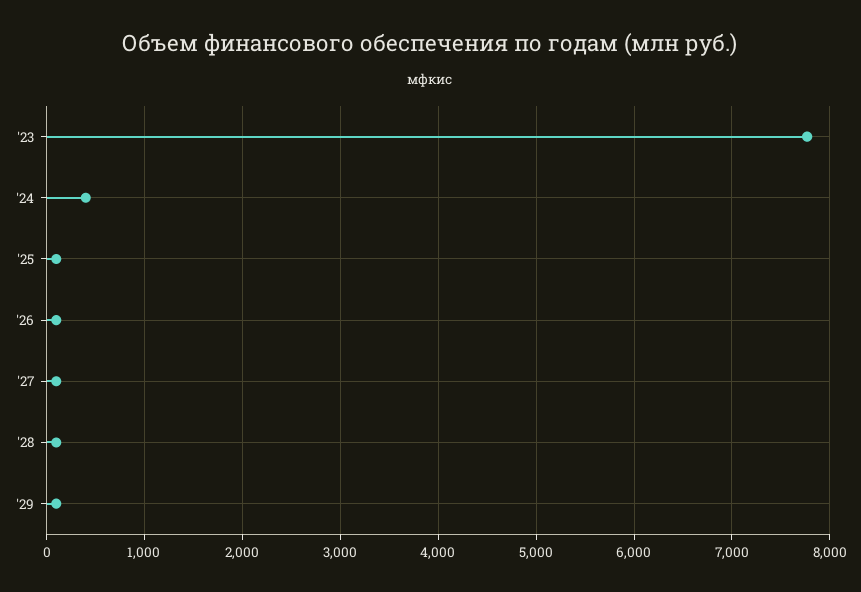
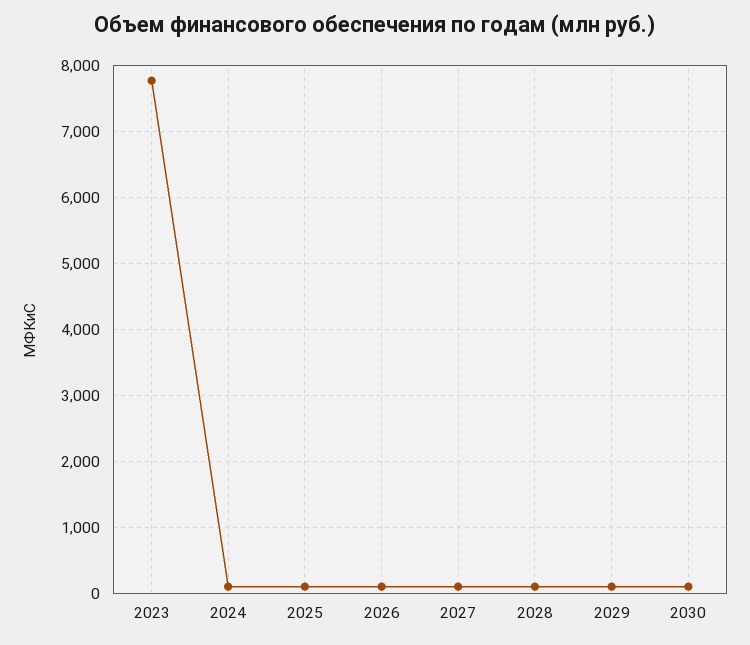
'24: 400 -> 100
2030: none -> 100

